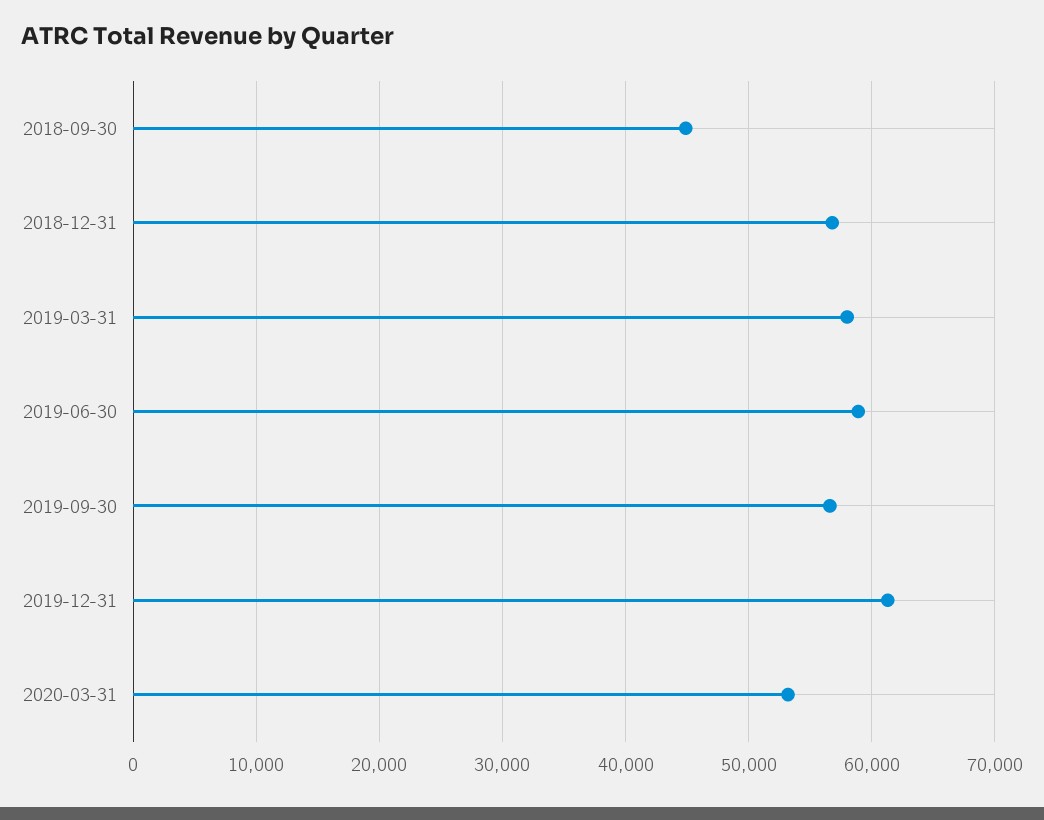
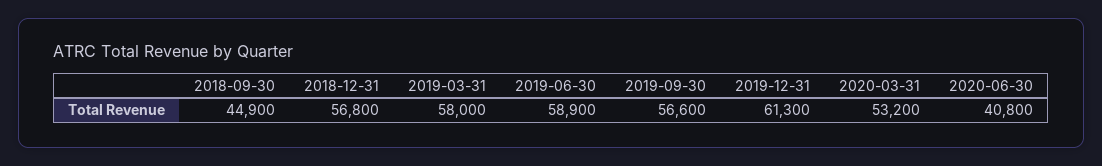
2020-06-30: none -> 40800

